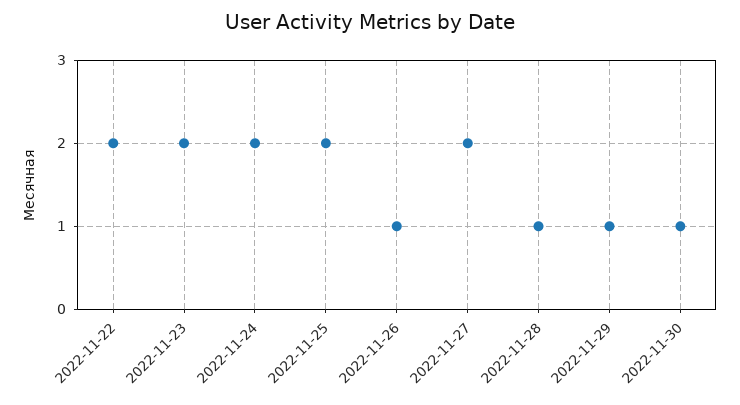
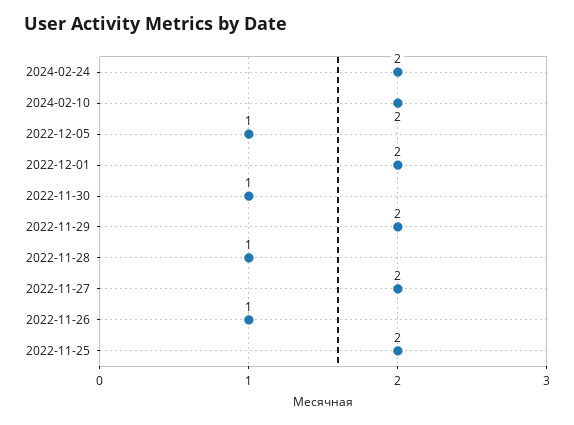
2022-11-22: 2 -> none
2022-11-23: 2 -> none
2022-11-24: 2 -> none
2022-11-29: 1 -> 2
2024-02-24: none -> 2
2024-02-10: none -> 2
2022-12-05: none -> 1
2022-12-01: none -> 2

